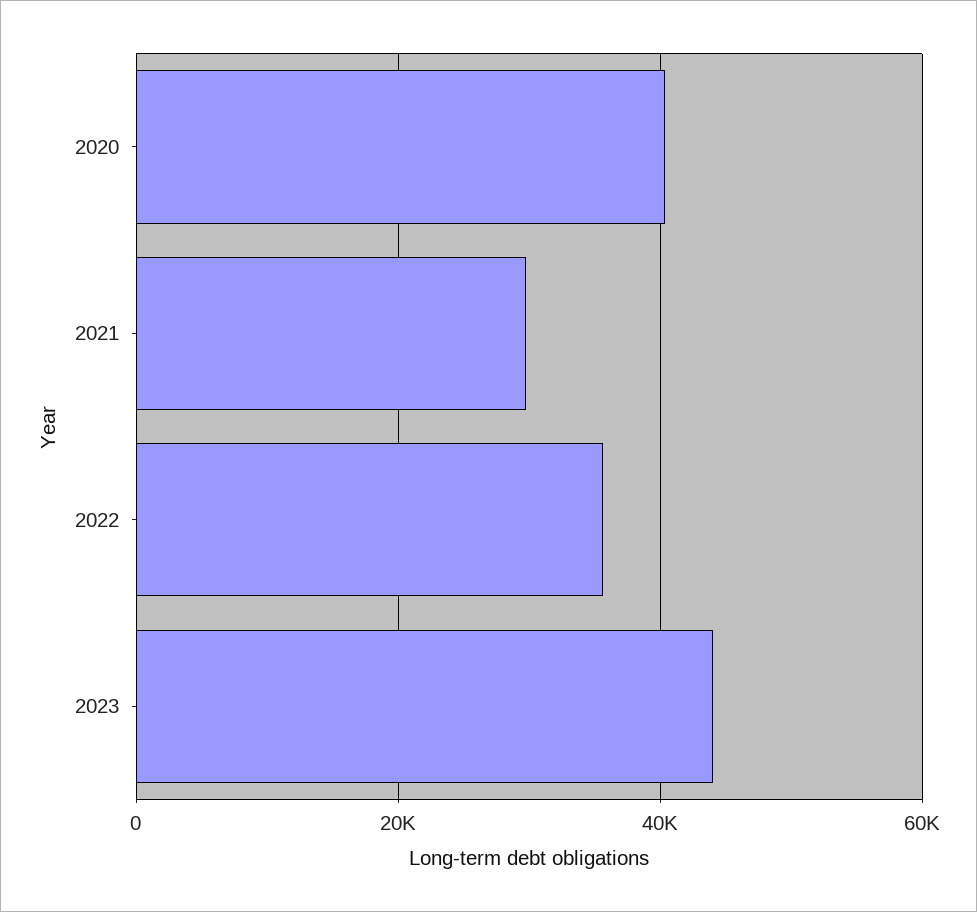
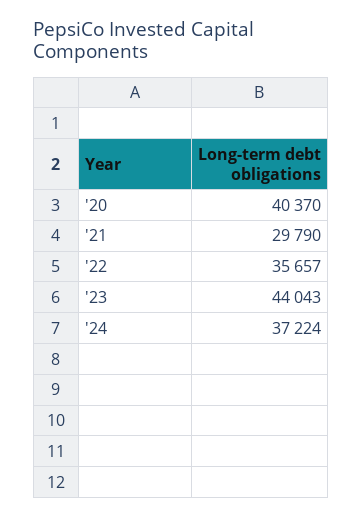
'24: none -> 37224

